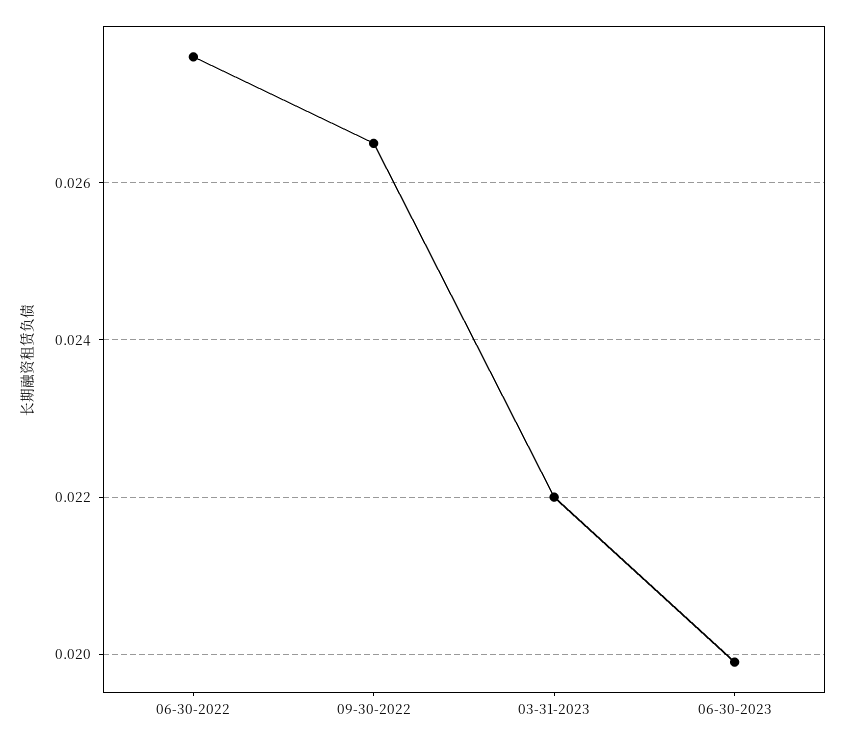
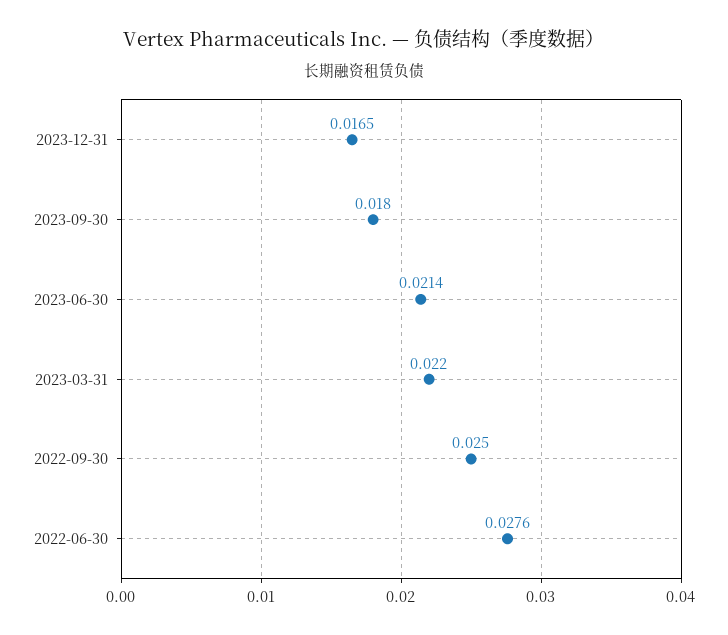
09-30-2022: 0.0265 -> 0.025
06-30-2023: 0.02 -> 0.0214
2023-12-31: none -> 0.0165
2023-09-30: none -> 0.018

